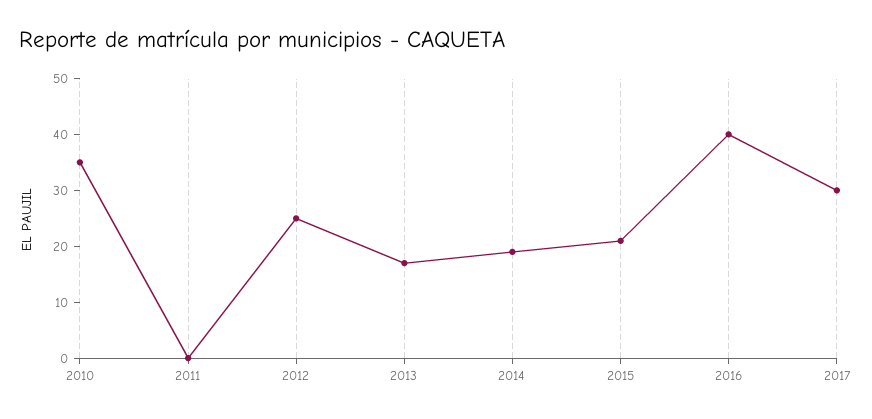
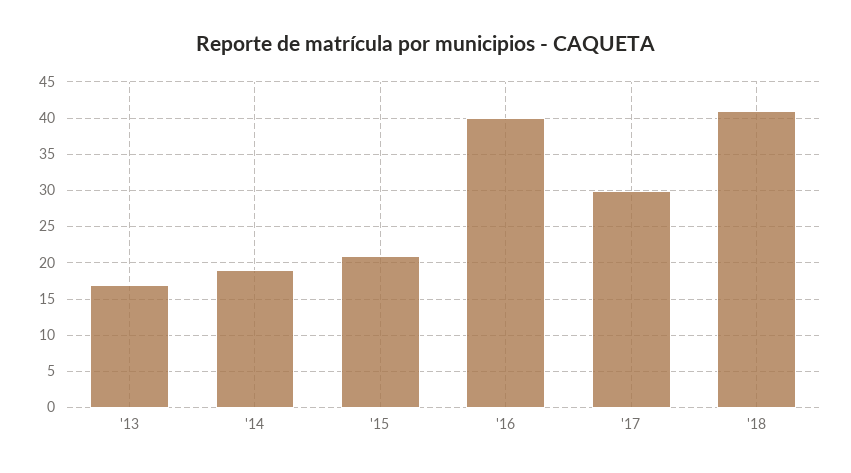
2010: 35 -> none
2011: 0 -> none
2012: 25 -> none
'18: none -> 41

